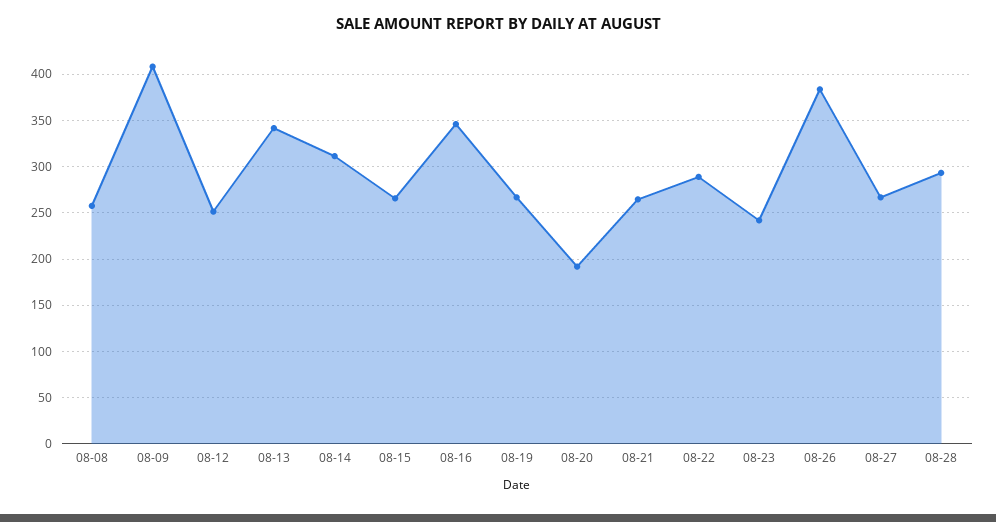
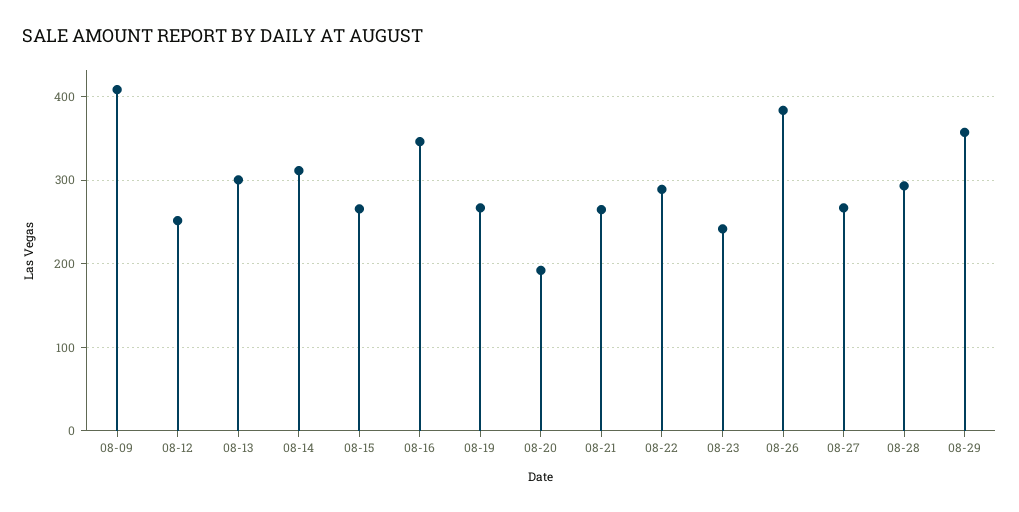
08-08: 260 -> none
08-13: 340 -> 300
08-29: none -> 360

